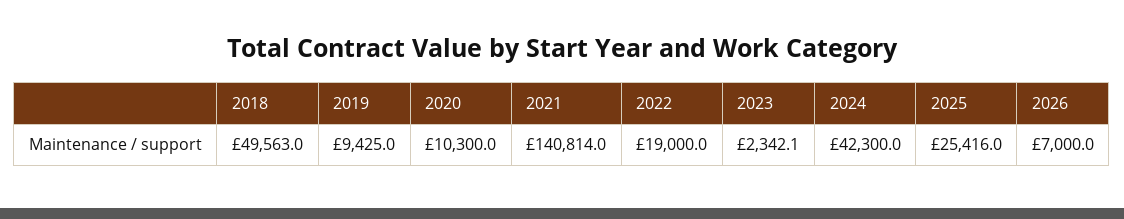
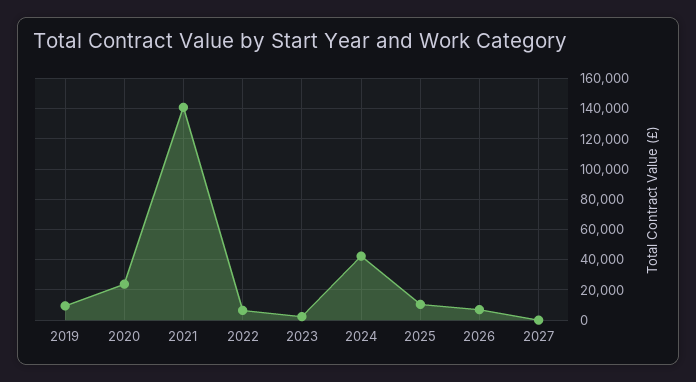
2018: 49563 -> none
2020: 10300 -> 25000
2022: 19000 -> 5000
2025: 25416 -> 10000
2027: none -> 0

